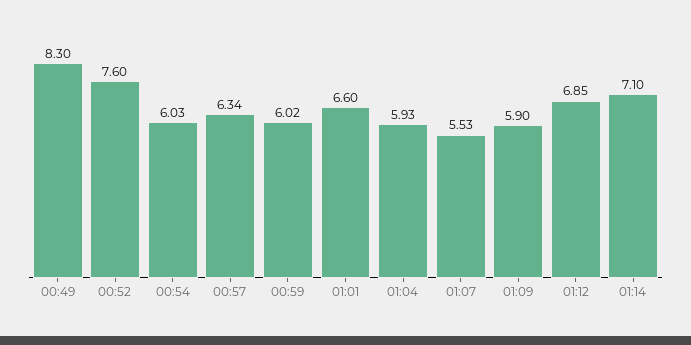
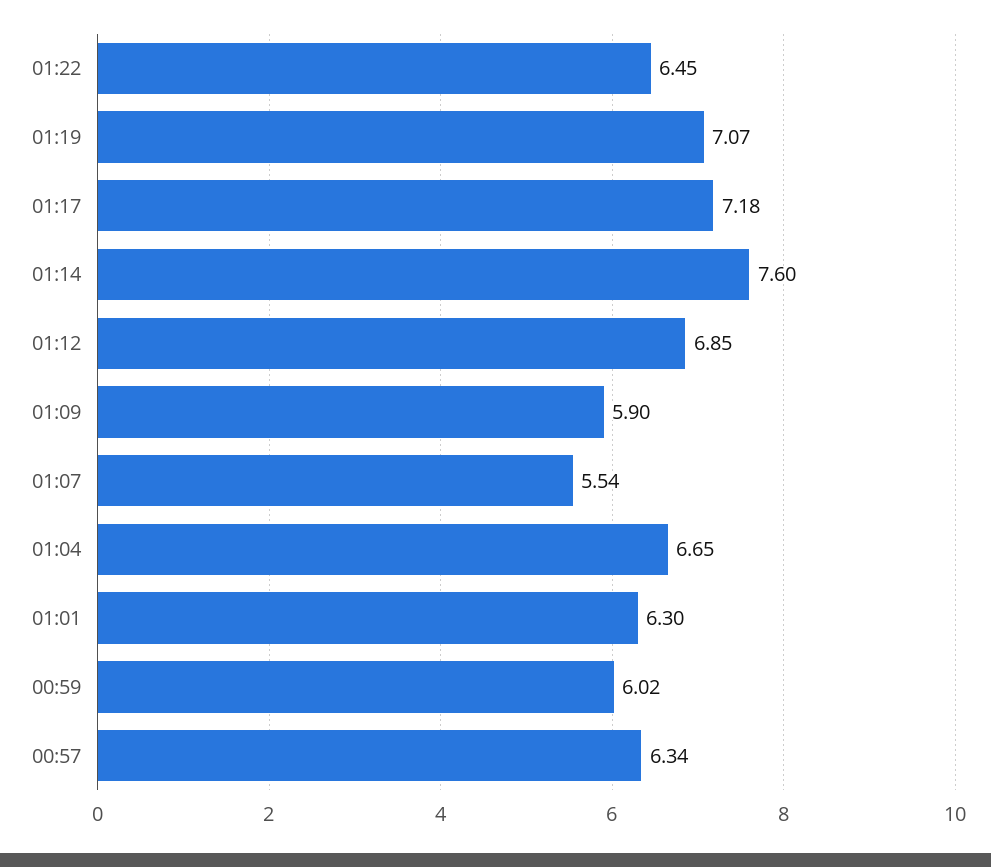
00:49: 8.3 -> none
00:52: 7.6 -> none
00:54: 6.03 -> none
01:01: 6.6 -> 6.3
01:04: 5.93 -> 6.65
01:07: 5.53 -> 5.54
01:14: 7.1 -> 7.6
01:22: none -> 6.45
01:19: none -> 7.07
01:17: none -> 7.18

